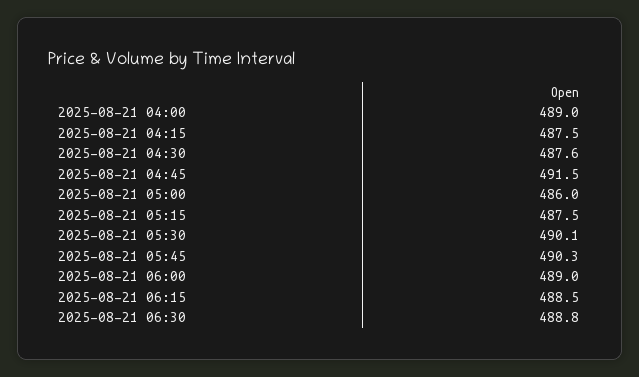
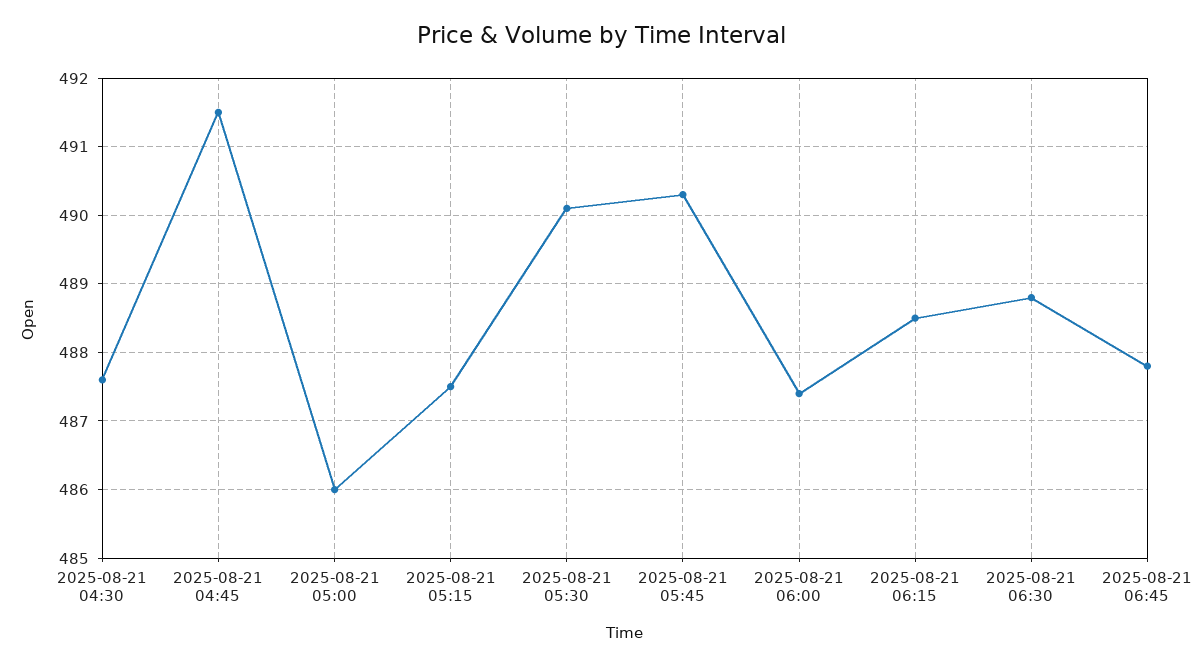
2025-08-21 04:00: 489 -> none
2025-08-21 04:15: 487.5 -> none
2025-08-21 06:00: 489 -> 487.4
2025-08-21 06:45: none -> 487.8

